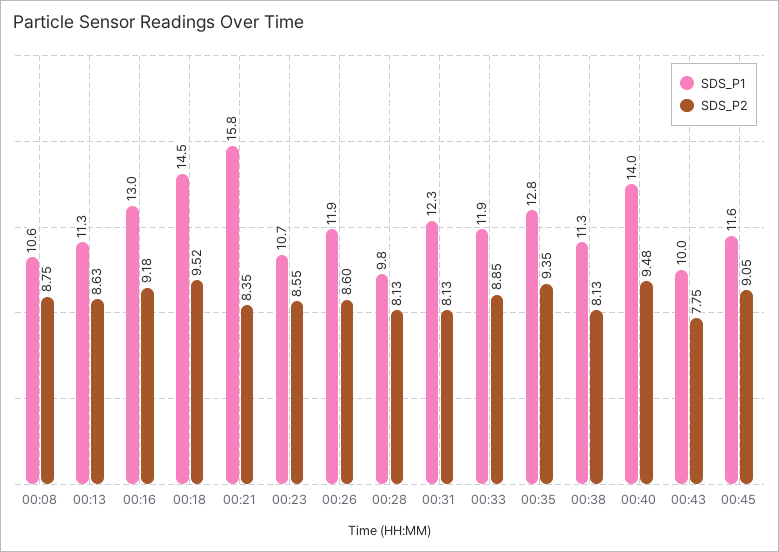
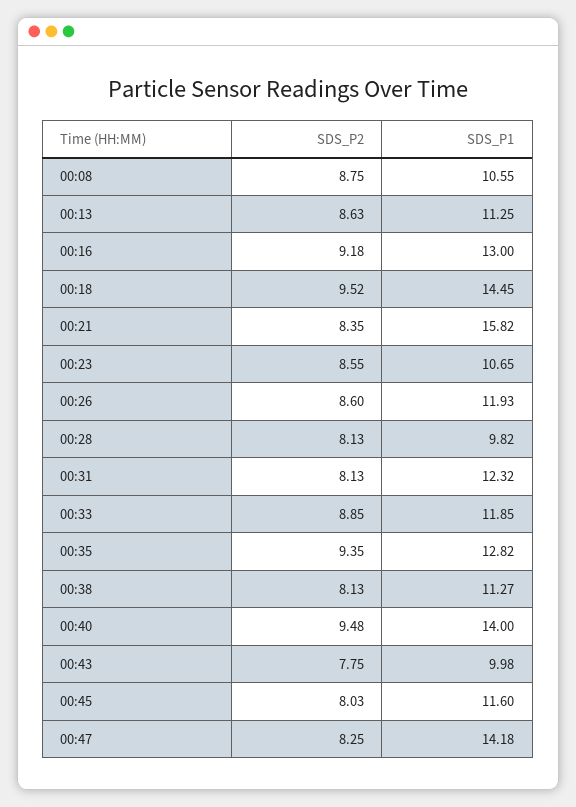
SDS_P2, 00:45: 9.05 -> 8.03
SDS_P2, 00:47: none -> 8.25
SDS_P1, 00:47: none -> 14.18

